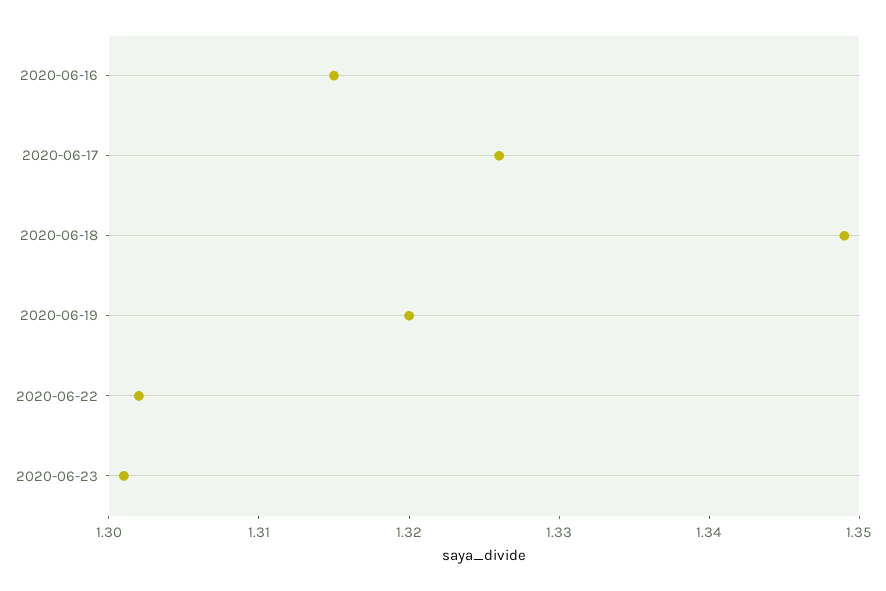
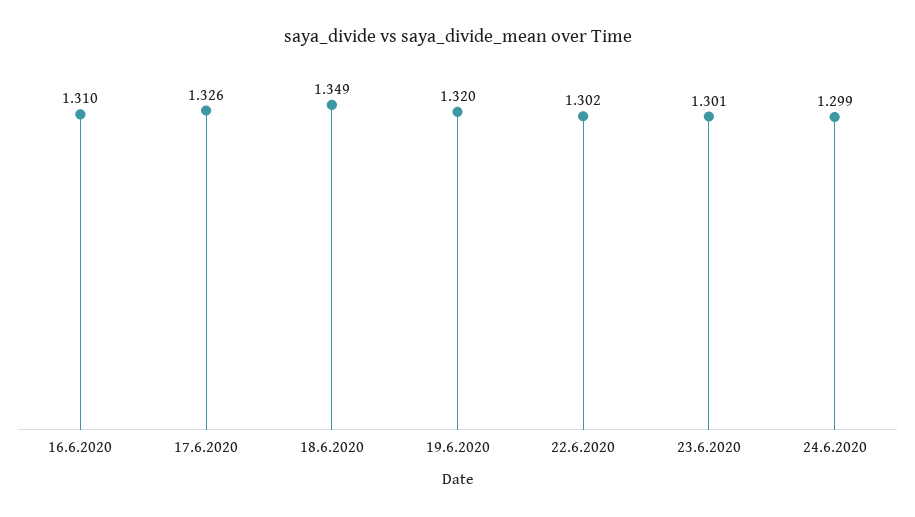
2020-06-16: 1.315 -> 1.31
24.6.2020: none -> 1.299

